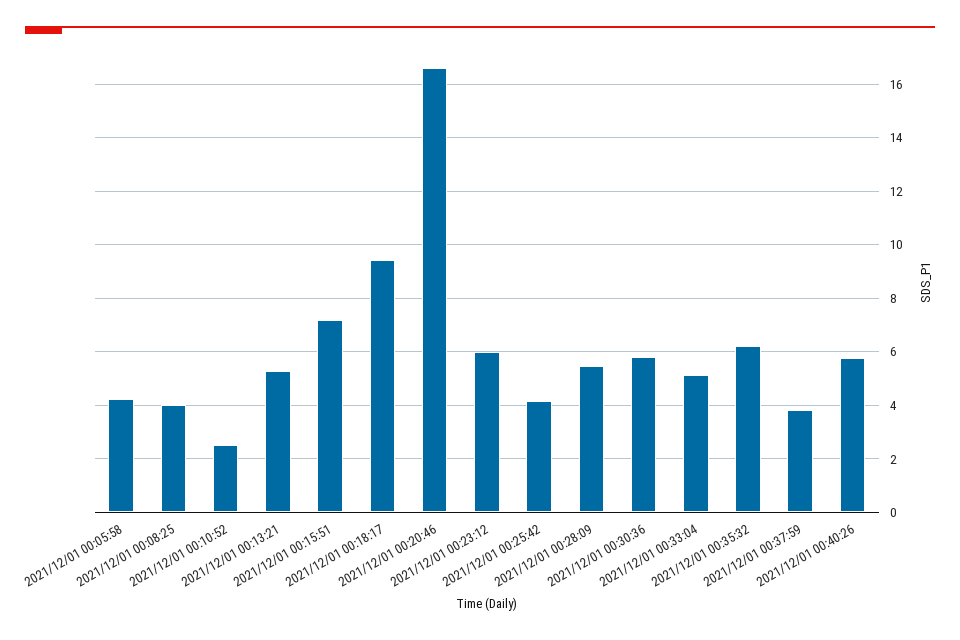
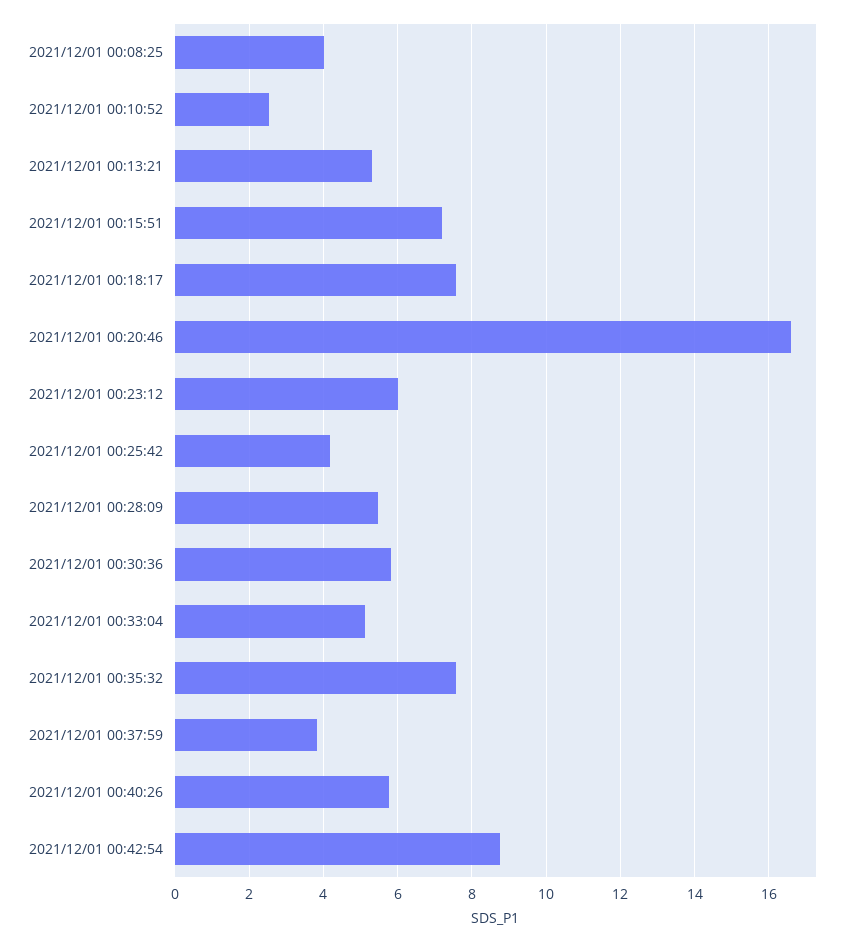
2021/12/01 00:05:58: 4.25 -> none
2021/12/01 00:18:17: 9.5 -> 7.6
2021/12/01 00:35:32: 6.25 -> 7.6
2021/12/01 00:42:54: none -> 8.8

